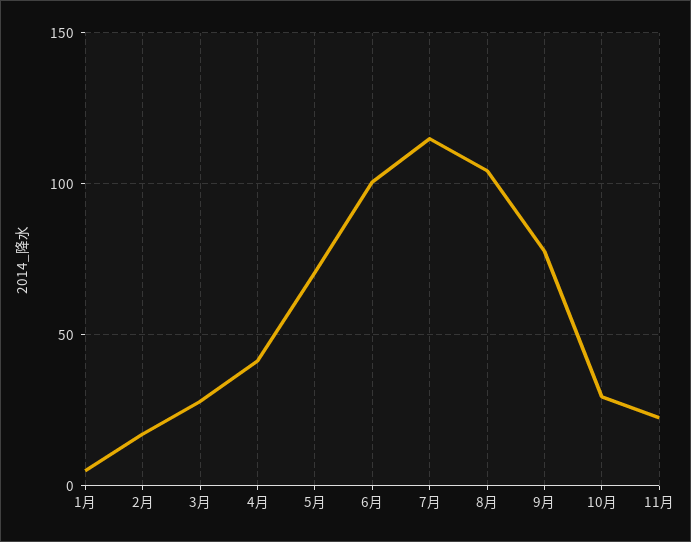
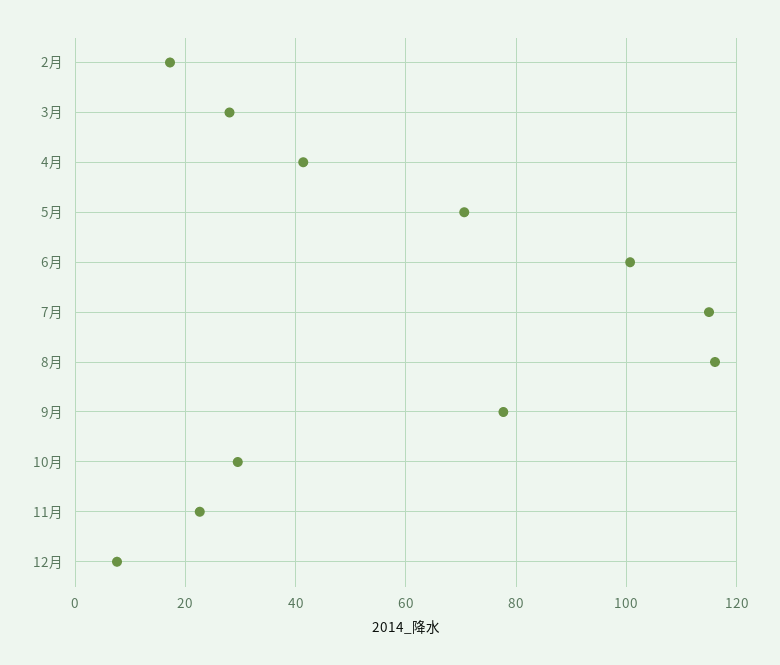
1月: 5 -> none
8月: 105 -> 116
12月: none -> 8

